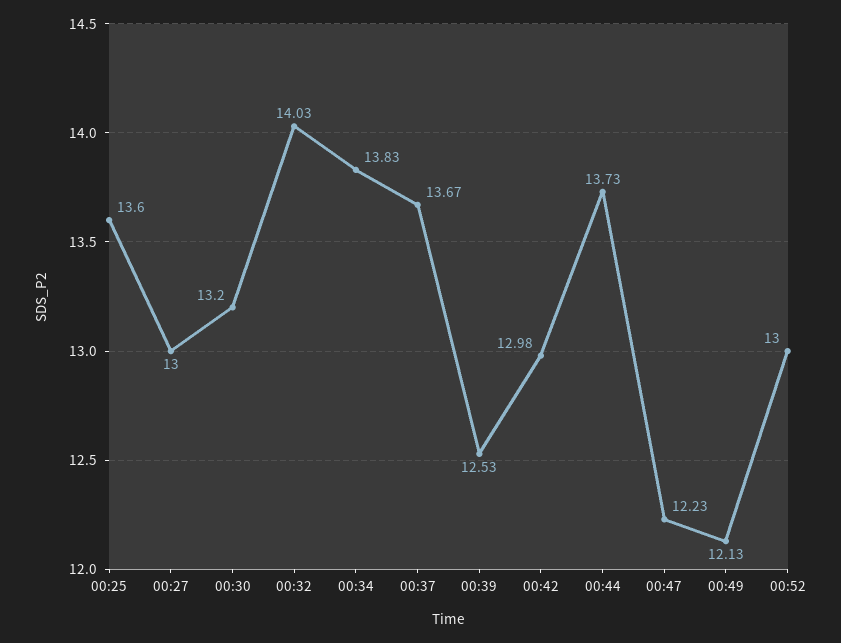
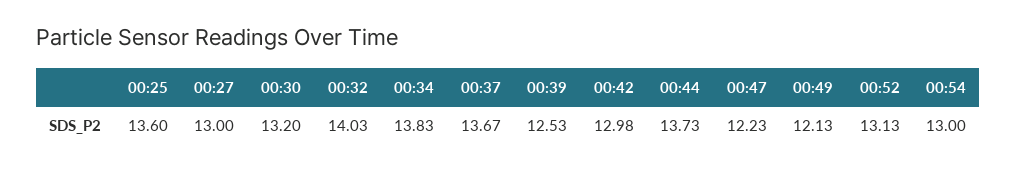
00:52: 13 -> 13.13
00:54: none -> 13

